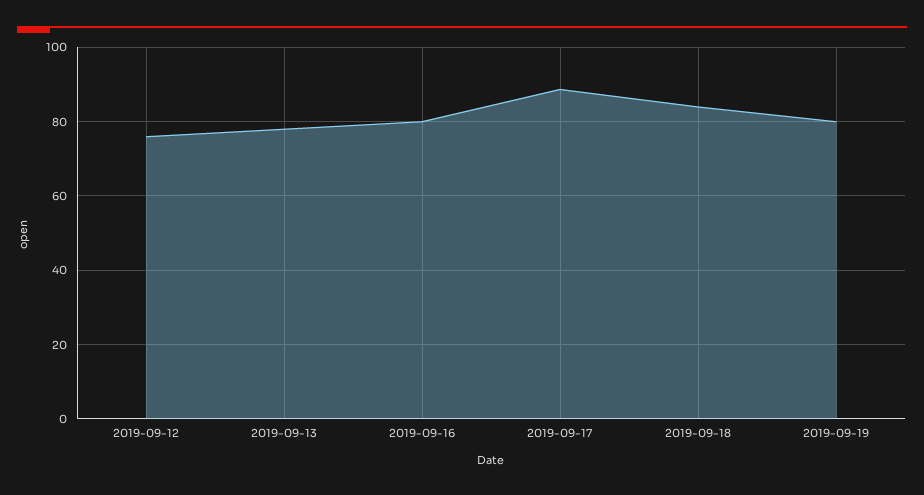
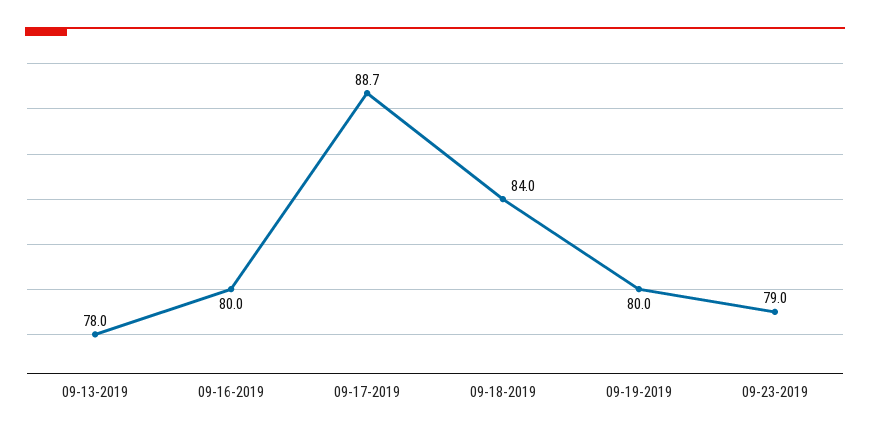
2019-09-12: 76 -> none
09-23-2019: none -> 79

